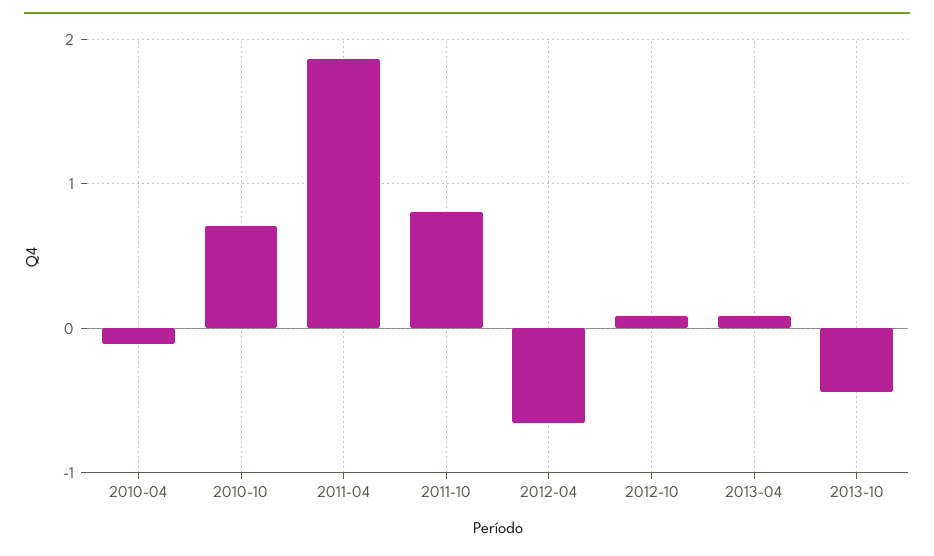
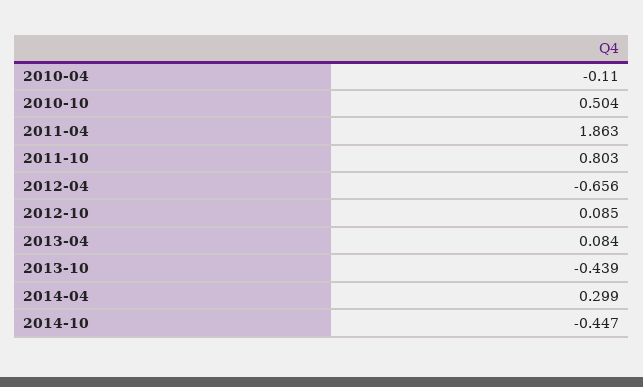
2010-10: 0.7 -> 0.504
2014-04: none -> 0.299
2014-10: none -> -0.447

